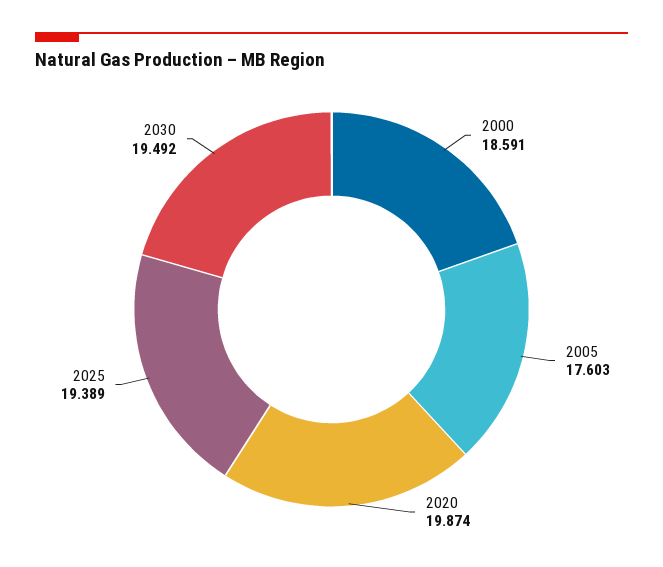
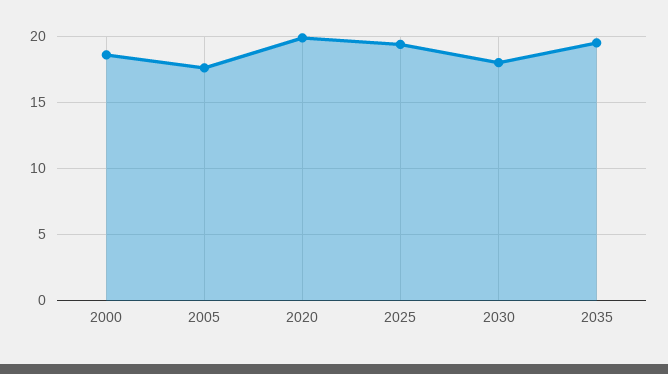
2030: 19.492 -> 18
2035: none -> 19.5

